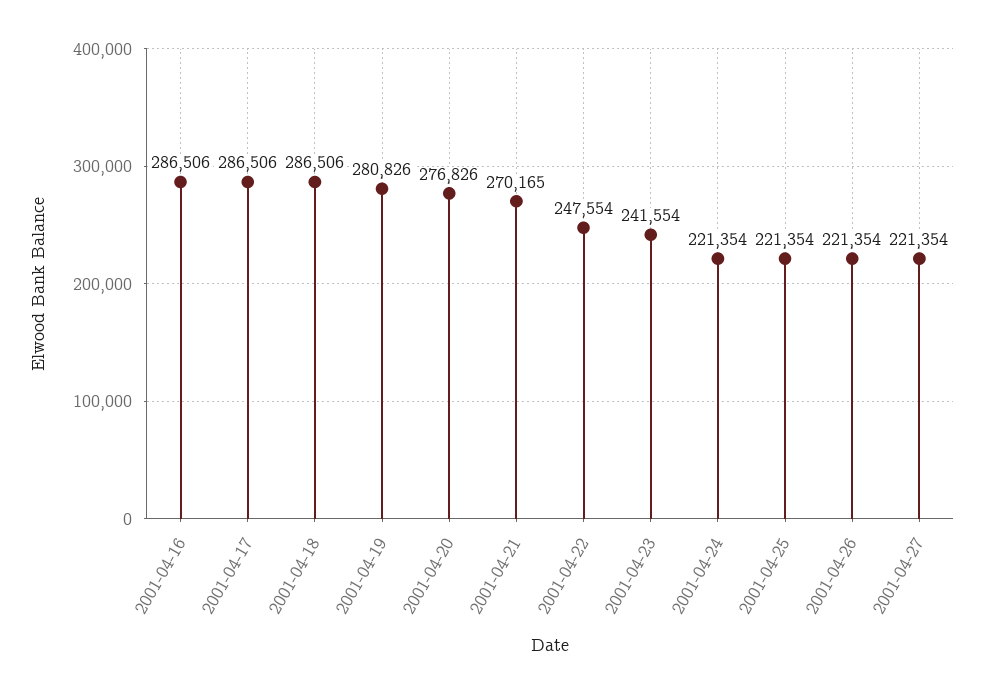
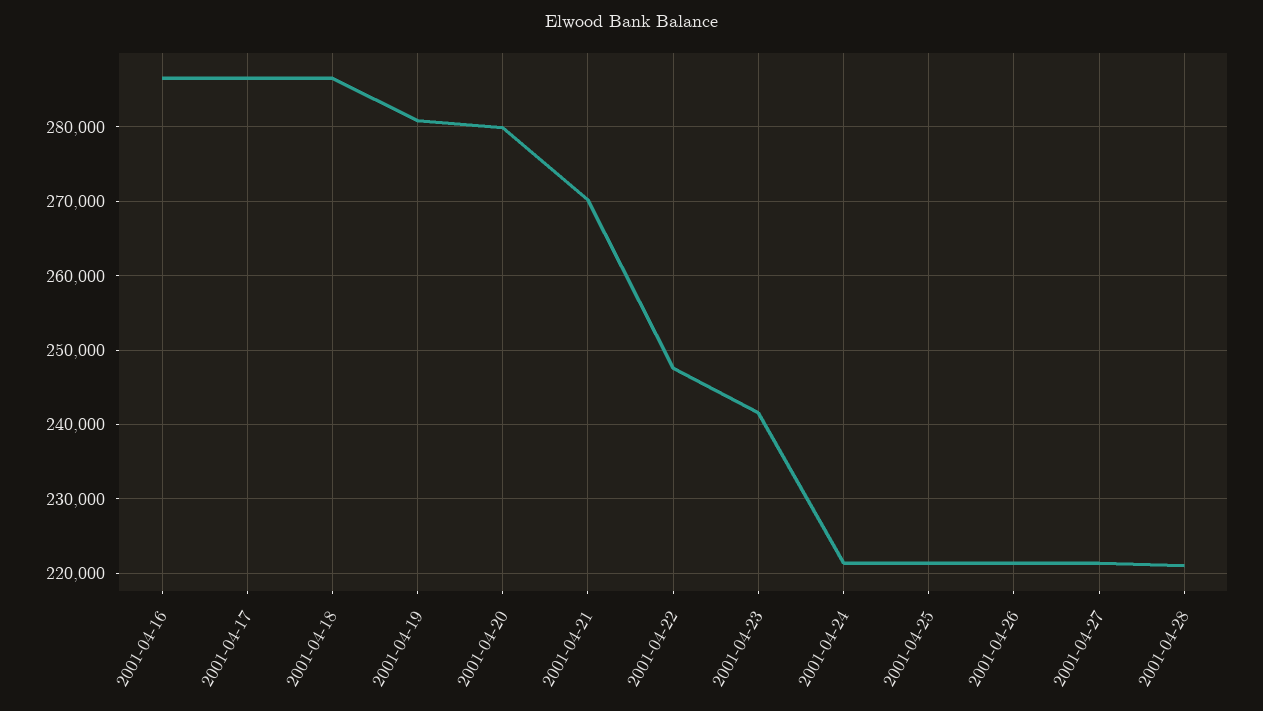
2001-04-20: 276826 -> 280000
2001-04-28: none -> 221000

